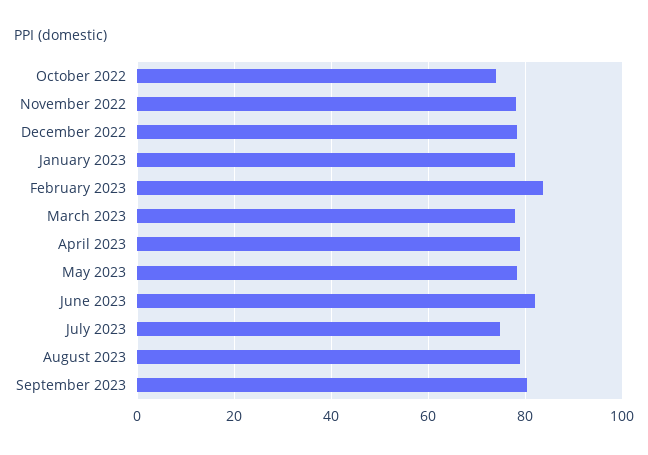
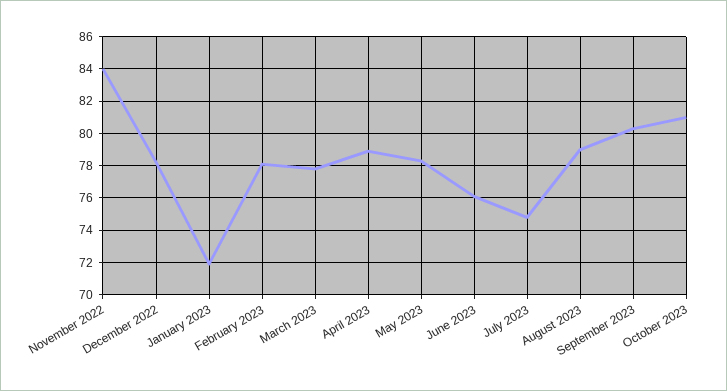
October 2022: 74 -> none
November 2022: 78 -> 84
January 2023: 78 -> 72
February 2023: 84 -> 78
June 2023: 82 -> 76
October 2023: none -> 81

